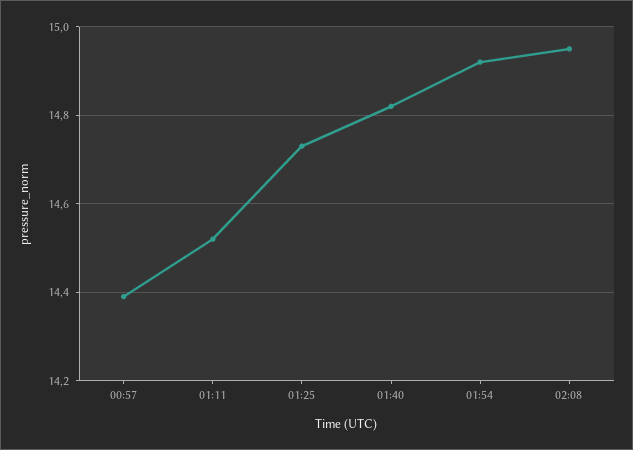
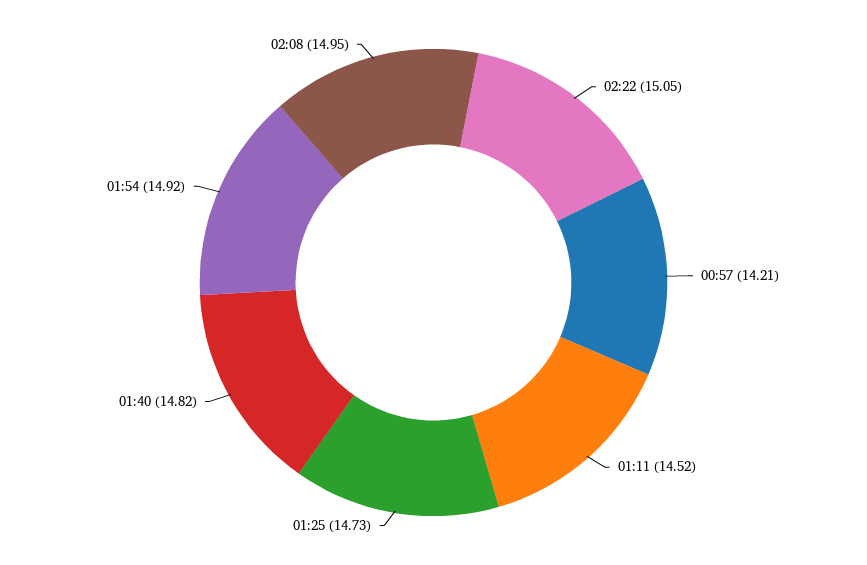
00:57: 14.4 -> 14.21
02:22: none -> 15.05

